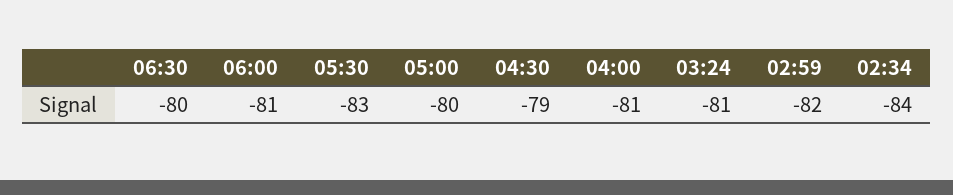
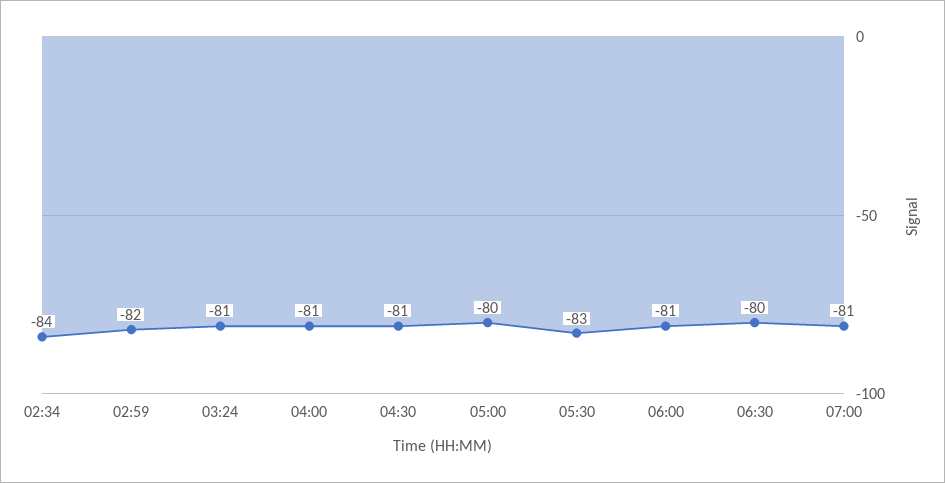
04:30: -79 -> -81
07:00: none -> -81

